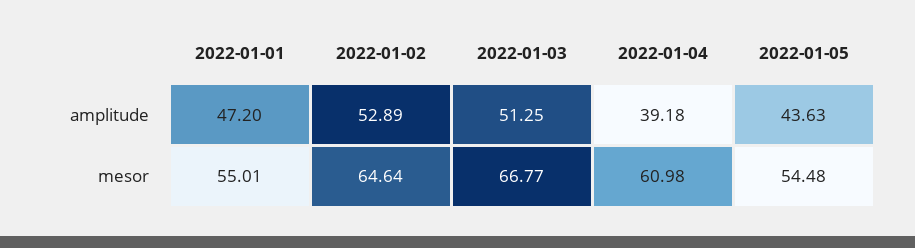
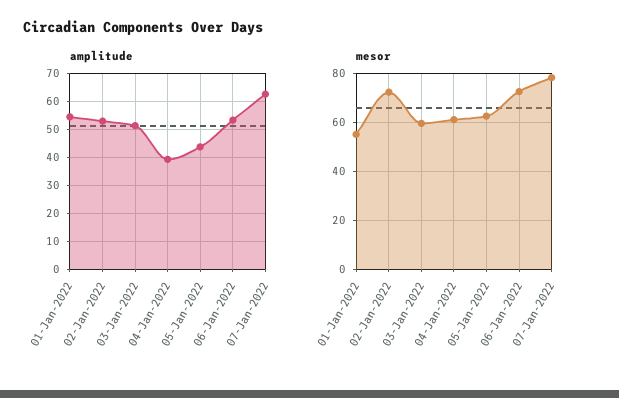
amplitude, 2022-01-01: 47.2 -> 55
mesor, 2022-01-02: 64.64 -> 72.5
mesor, 2022-01-03: 66.77 -> 60
mesor, 2022-01-05: 54.48 -> 62.5
amplitude, 06-Jan-2022: none -> 52.5
amplitude, 07-Jan-2022: none -> 62.5
mesor, 06-Jan-2022: none -> 72.5
mesor, 07-Jan-2022: none -> 77.5

